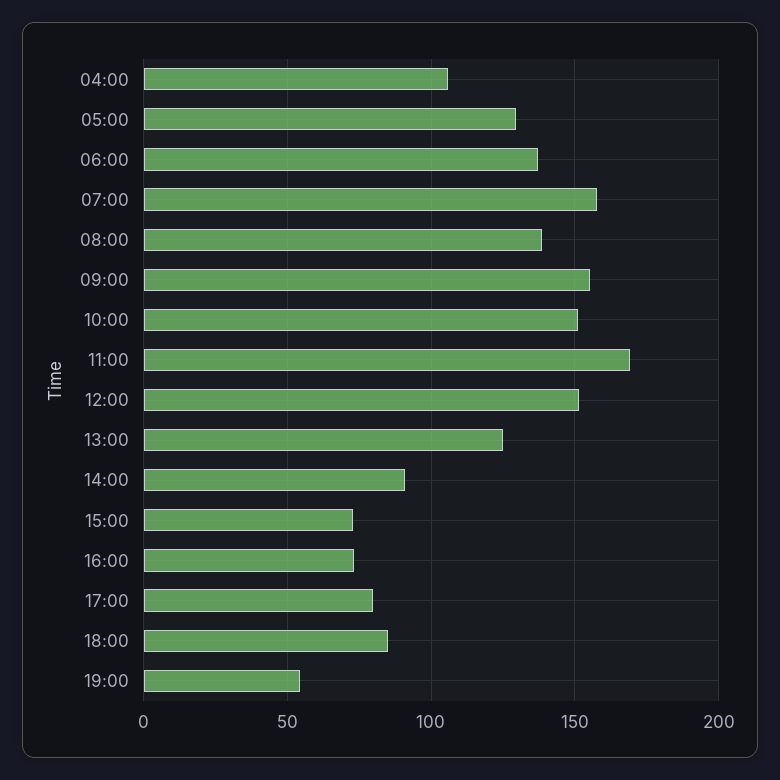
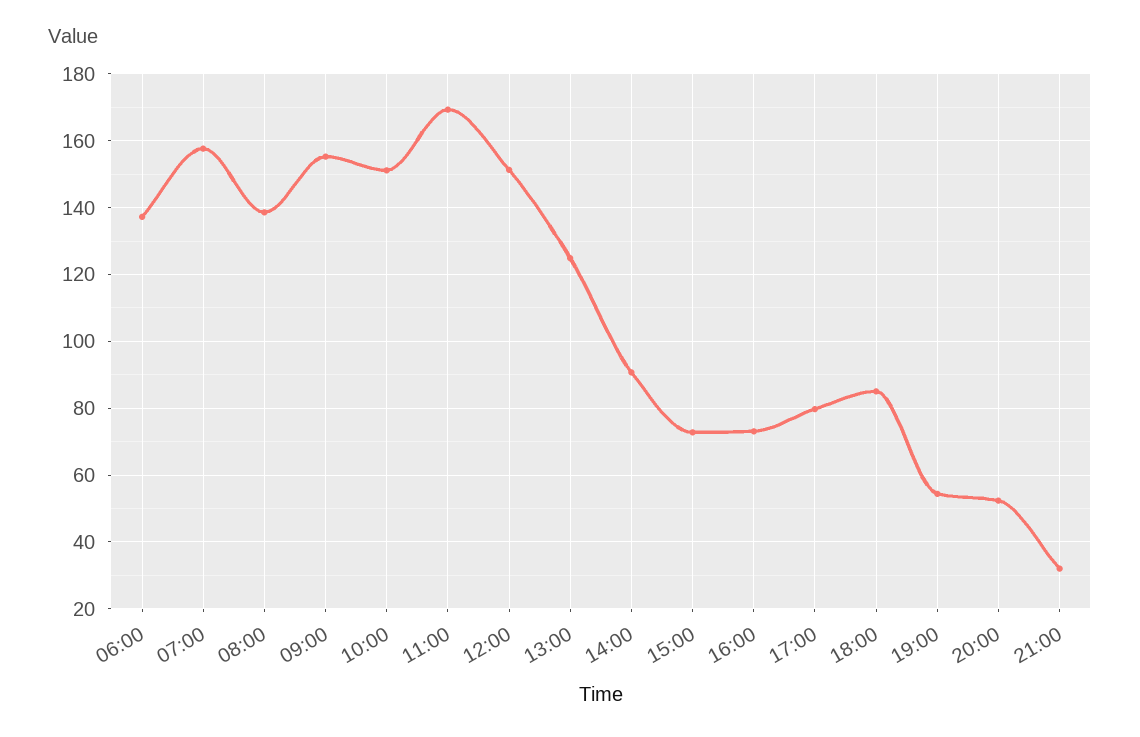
04:00: 105 -> none
05:00: 130 -> none
20:00: none -> 52
21:00: none -> 32

